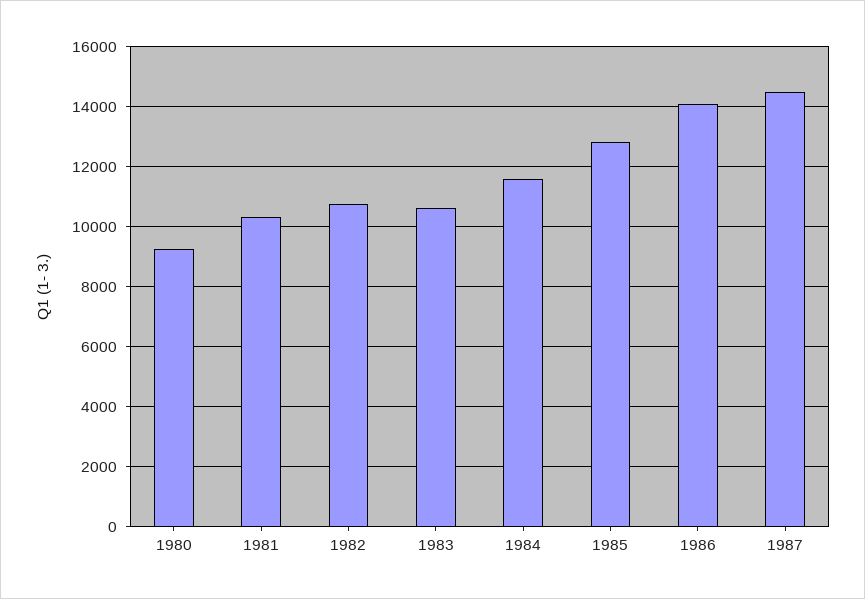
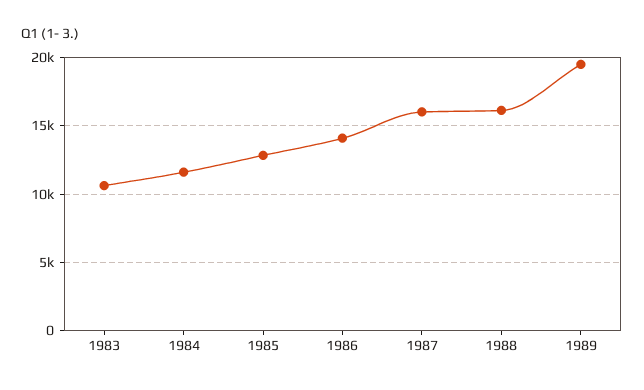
1980: 9250 -> none
1981: 10250 -> none
1982: 10750 -> none
1987: 14500 -> 16000
1988: none -> 16000
1989: none -> 19500

